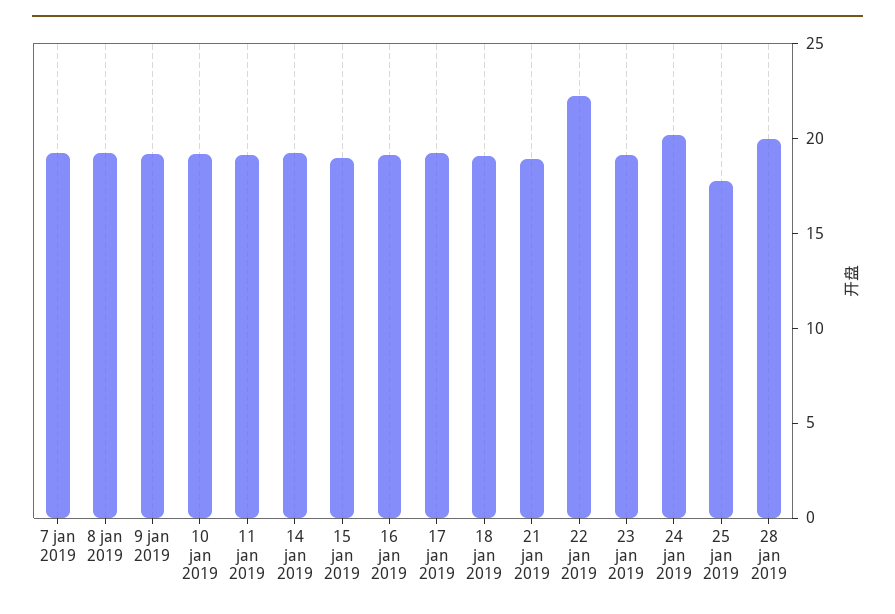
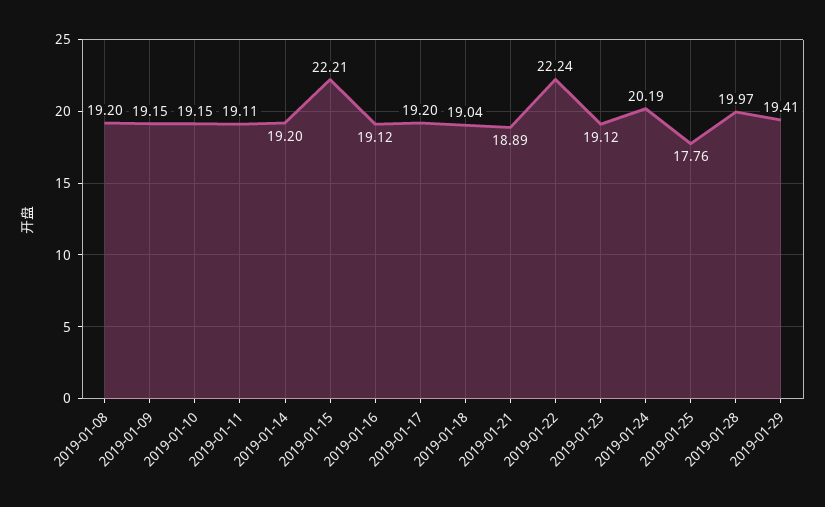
7 jan 2019: 19 -> none
15 jan 2019: 19 -> 22.21
2019-01-29: none -> 19.41

